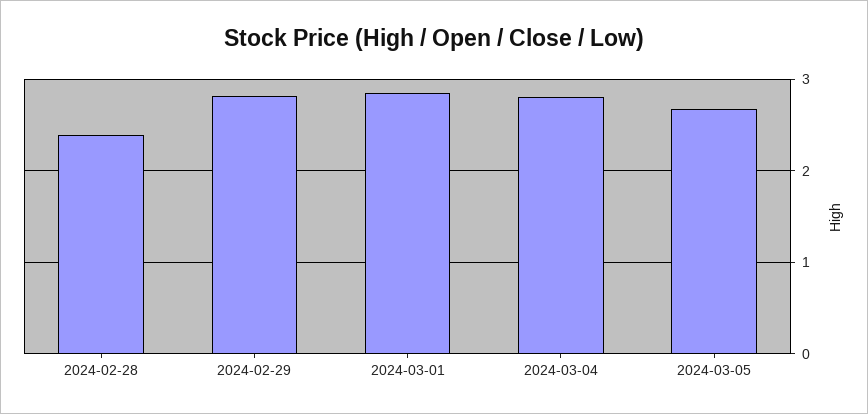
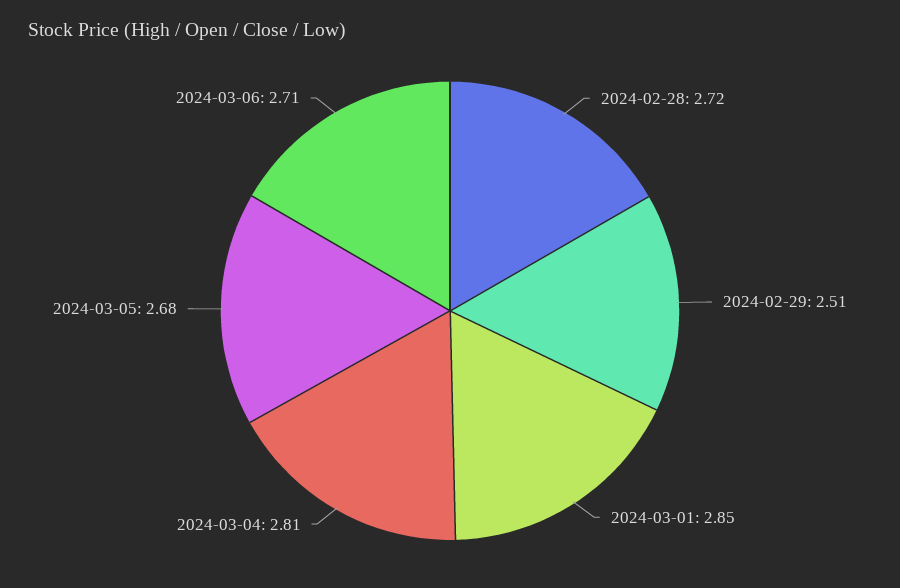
2024-02-28: 2.4 -> 2.72
2024-02-29: 2.8 -> 2.51
2024-03-06: none -> 2.71

